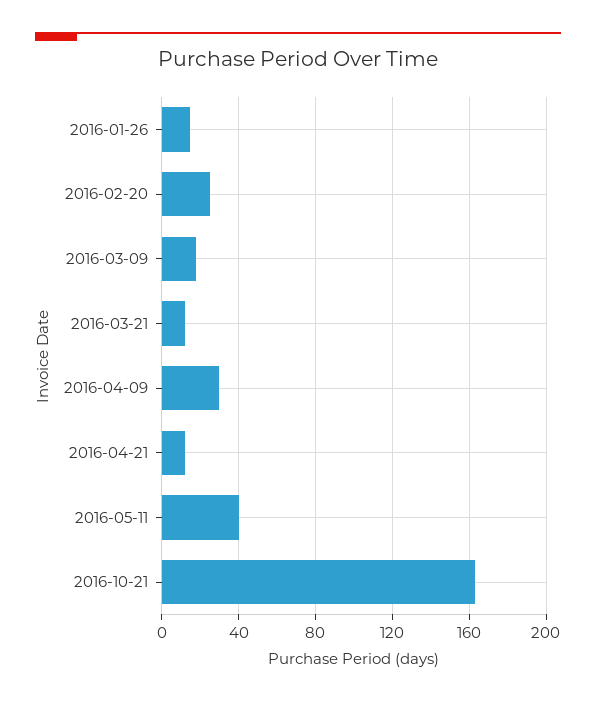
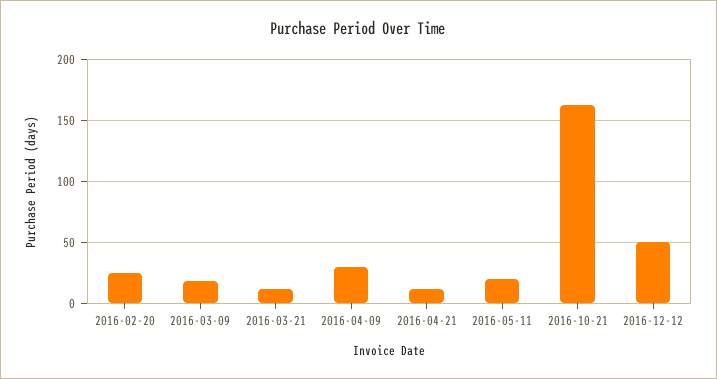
2016-01-26: 15 -> none
2016-05-11: 40 -> 20
2016-12-12: none -> 50

